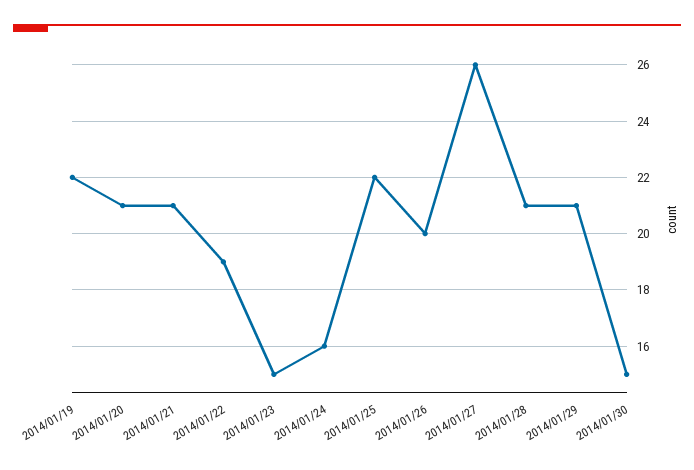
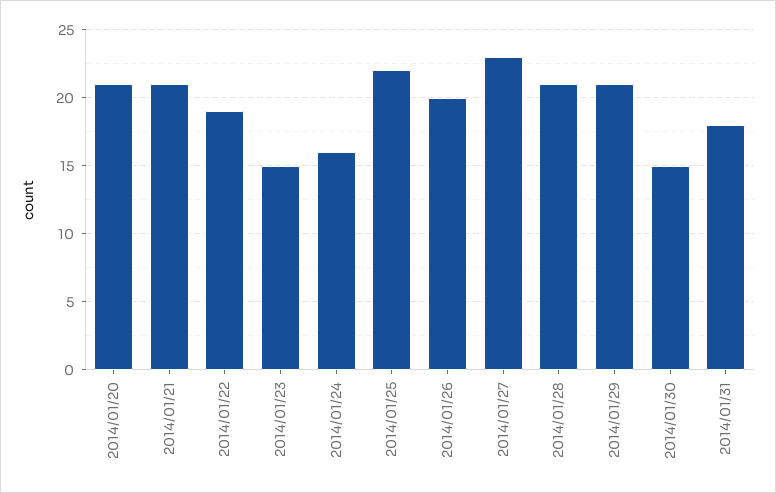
2014/01/19: 22 -> none
2014/01/27: 26 -> 23
2014/01/31: none -> 18

